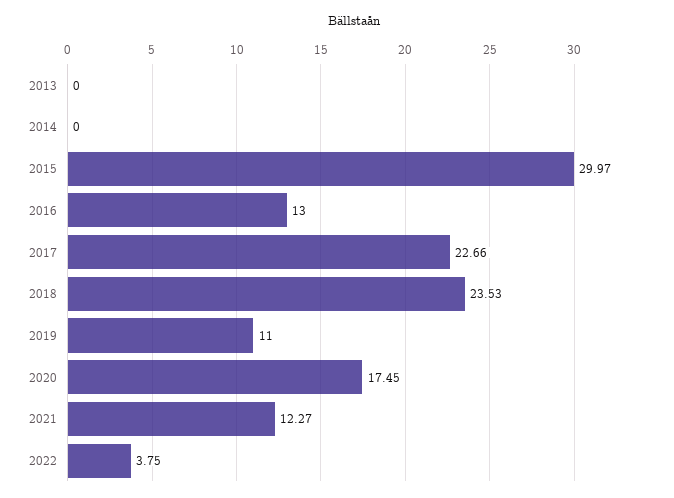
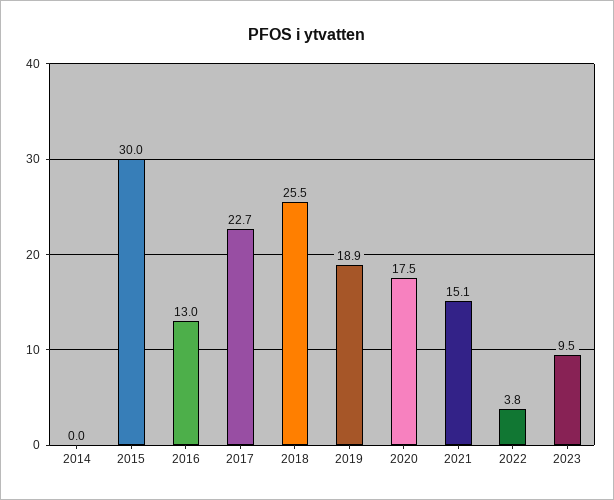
2013: 0 -> none
2018: 23.53 -> 25.5
2019: 11 -> 18.9
2021: 12.27 -> 15.1
2023: none -> 9.5

